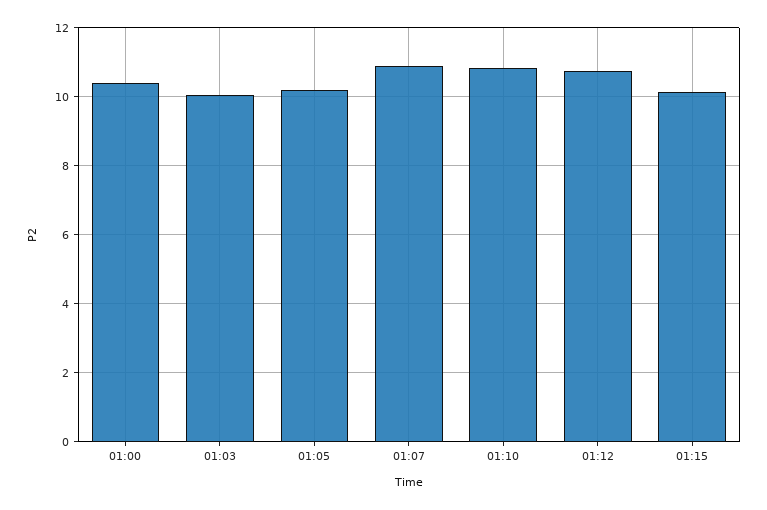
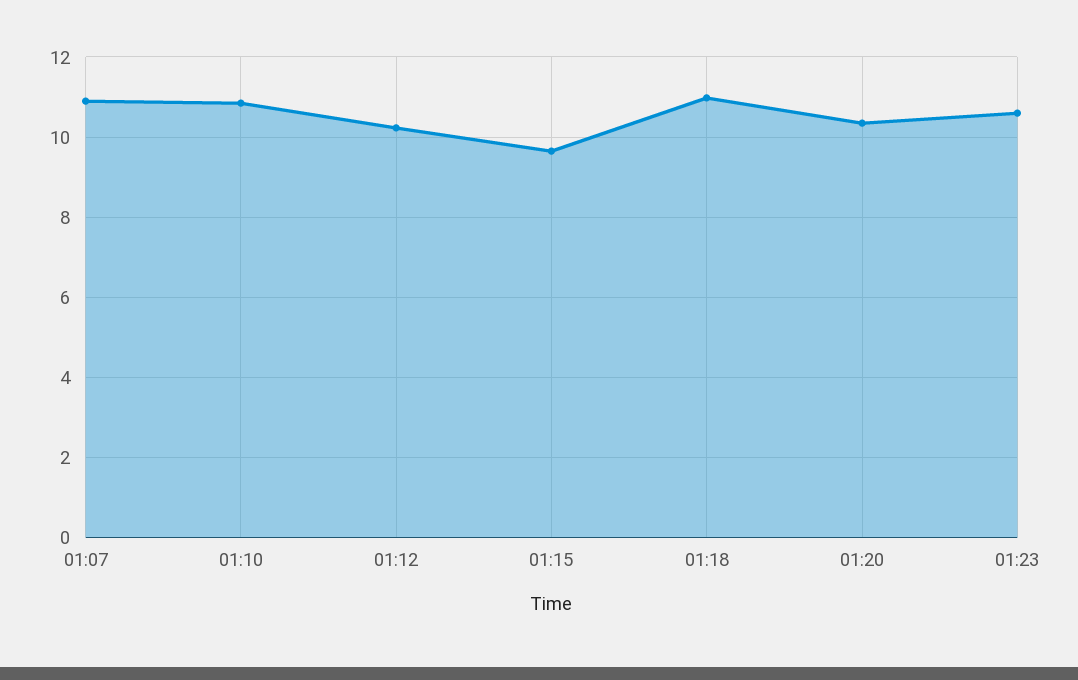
01:00: 10.4 -> none
01:03: 10 -> none
01:05: 10.2 -> none
01:12: 10.8 -> 10.2
01:15: 10.2 -> 9.6
01:18: none -> 11
01:20: none -> 10.4
01:23: none -> 10.6

